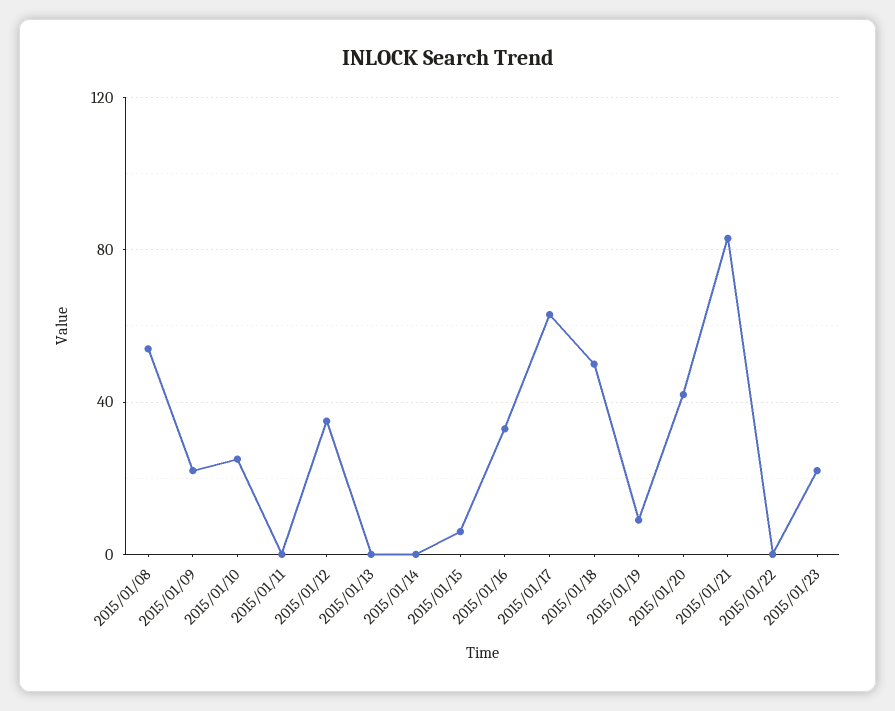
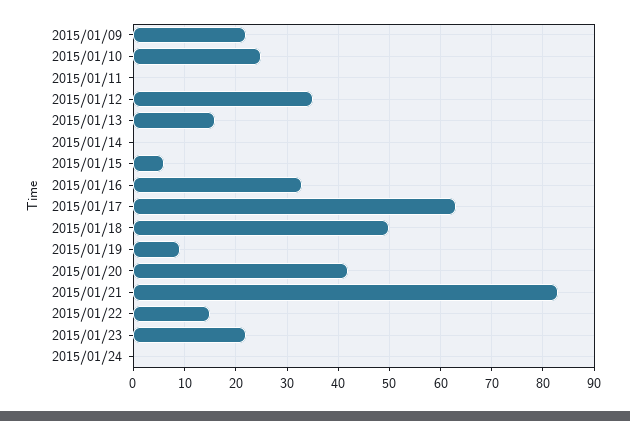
2015/01/08: 55 -> none
2015/01/13: 0 -> 15
2015/01/22: 0 -> 15
2015/01/24: none -> 0

